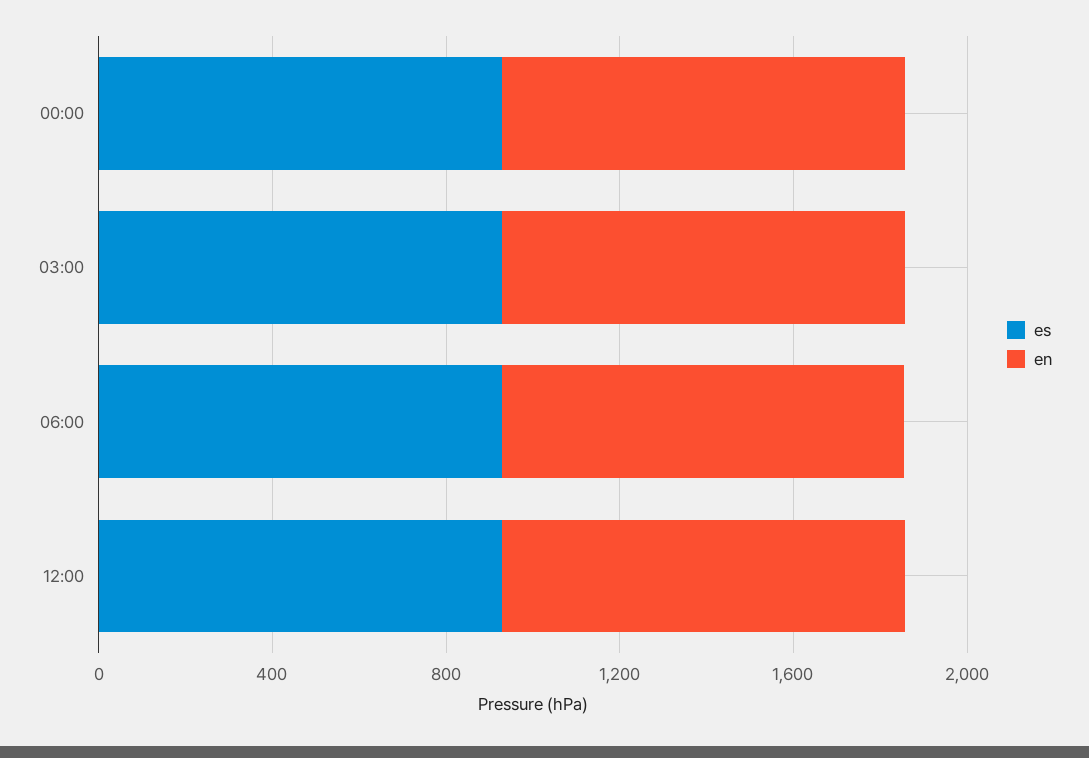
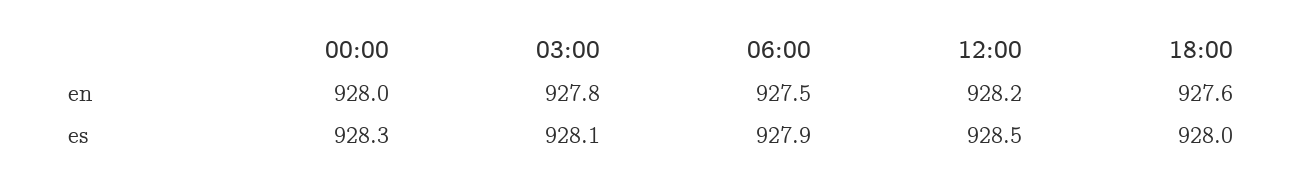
en, 18:00: none -> 927.6
es, 18:00: none -> 928

